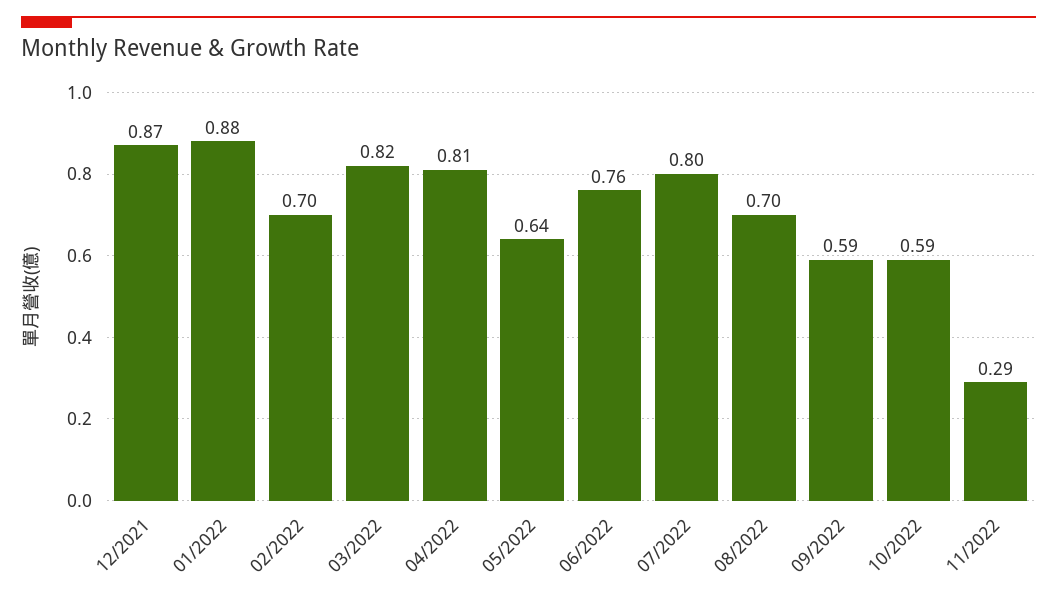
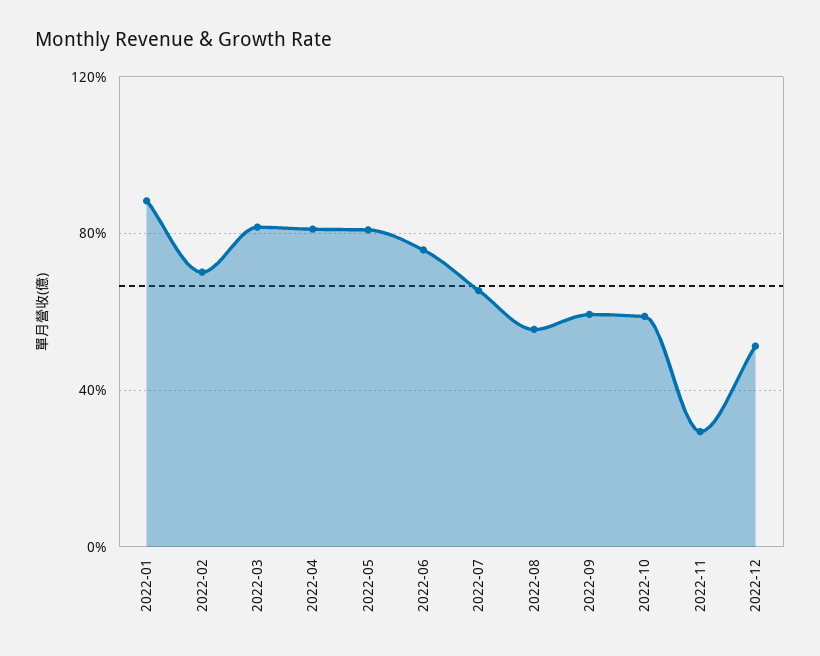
12/2021: 0.87 -> none
05/2022: 0.64 -> 0.8
07/2022: 0.8 -> 0.65
08/2022: 0.7 -> 0.55
2022-12: none -> 0.5

